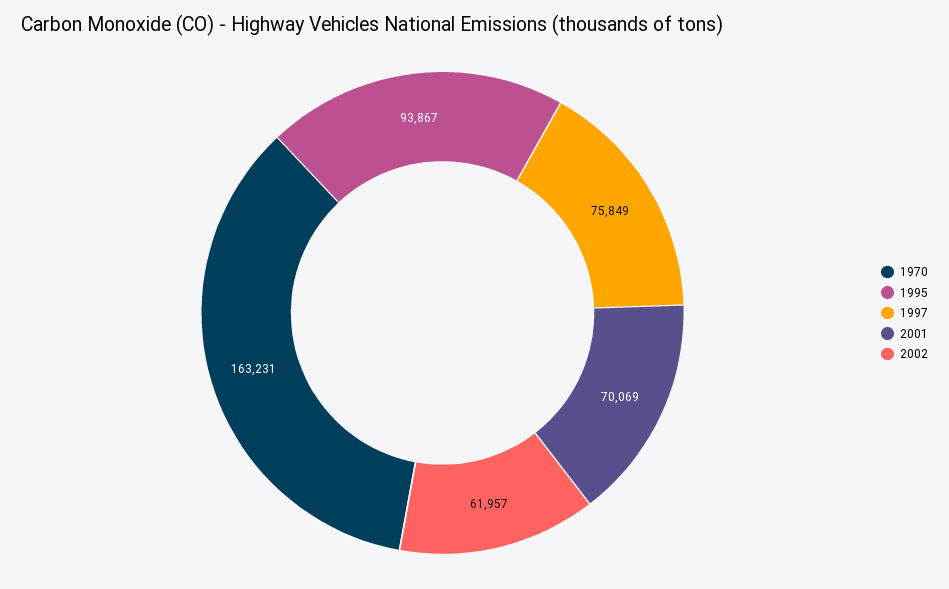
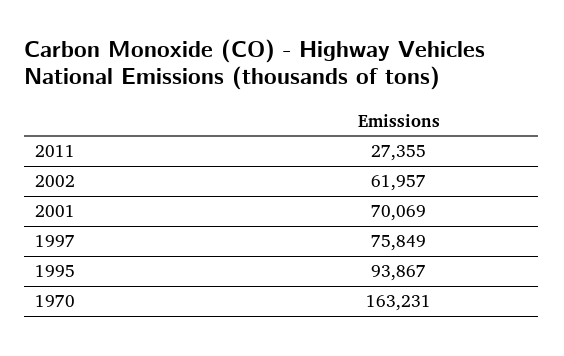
2011: none -> 27355

